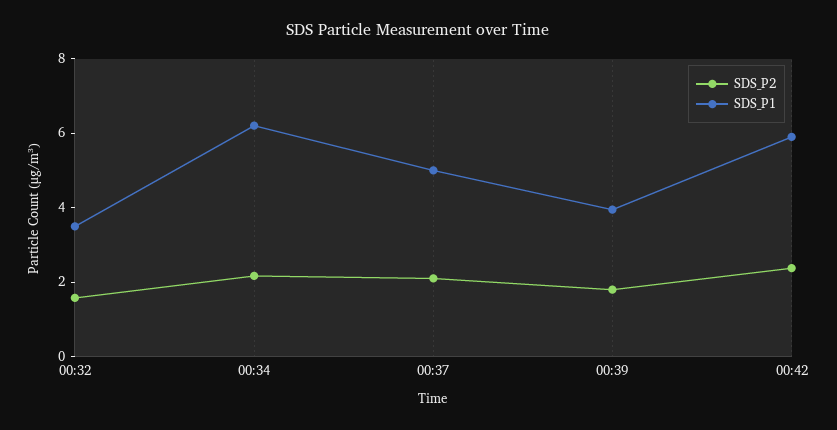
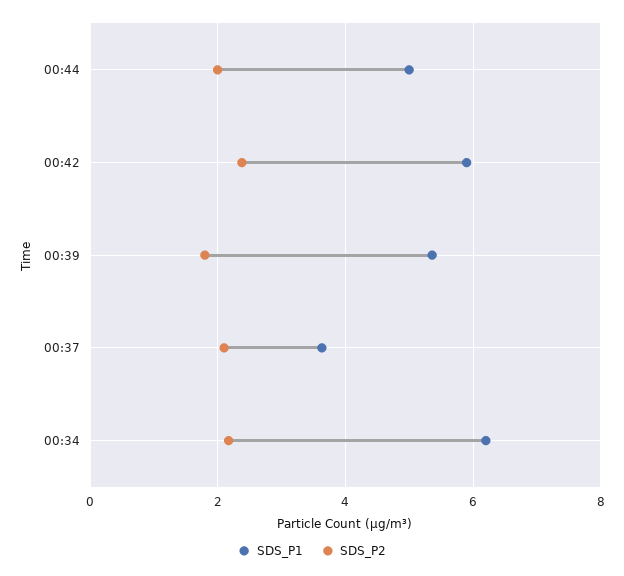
SDS_P2, 00:32: 1.5 -> none
SDS_P1, 00:32: 3.5 -> none
SDS_P1, 00:37: 5 -> 3.6
SDS_P1, 00:39: 4 -> 5.4
SDS_P1, 00:44: none -> 5
SDS_P2, 00:44: none -> 2

